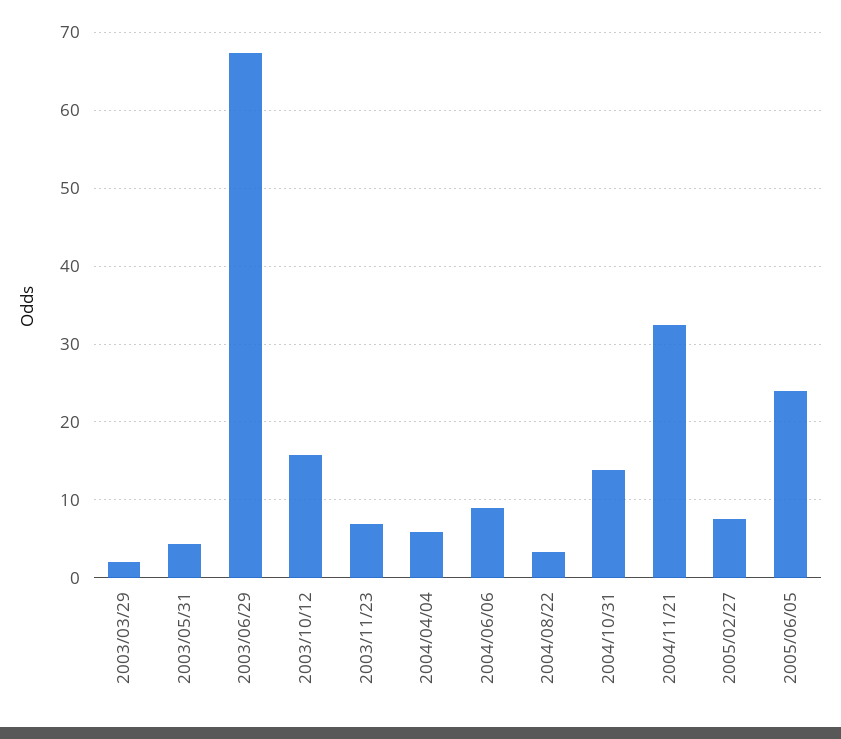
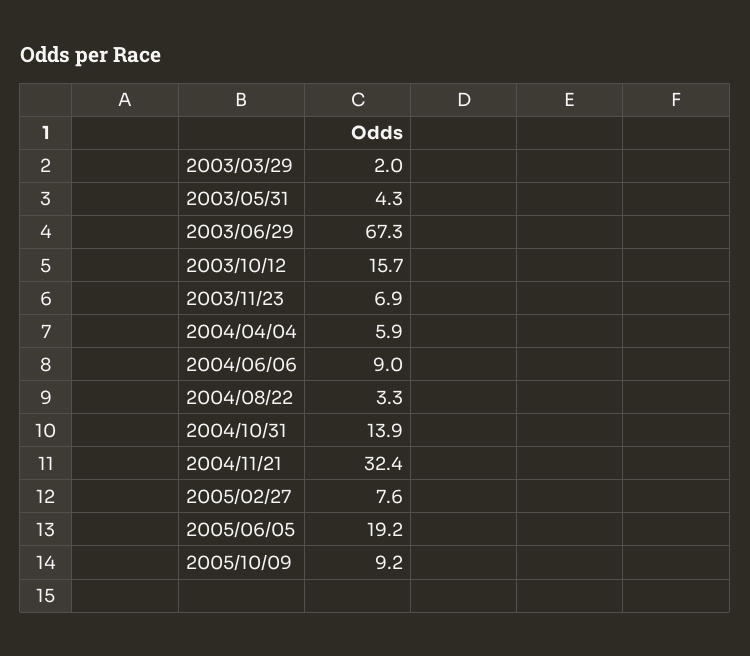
2005/06/05: 24 -> 19.2
2005/10/09: none -> 9.2

